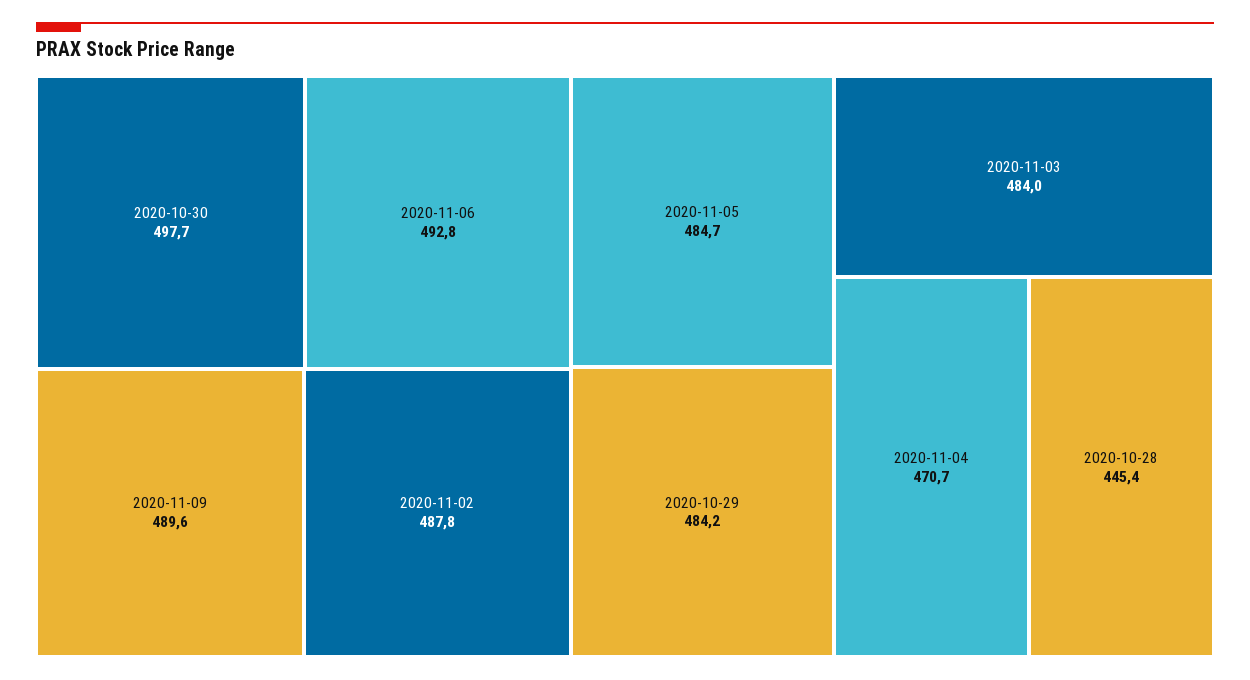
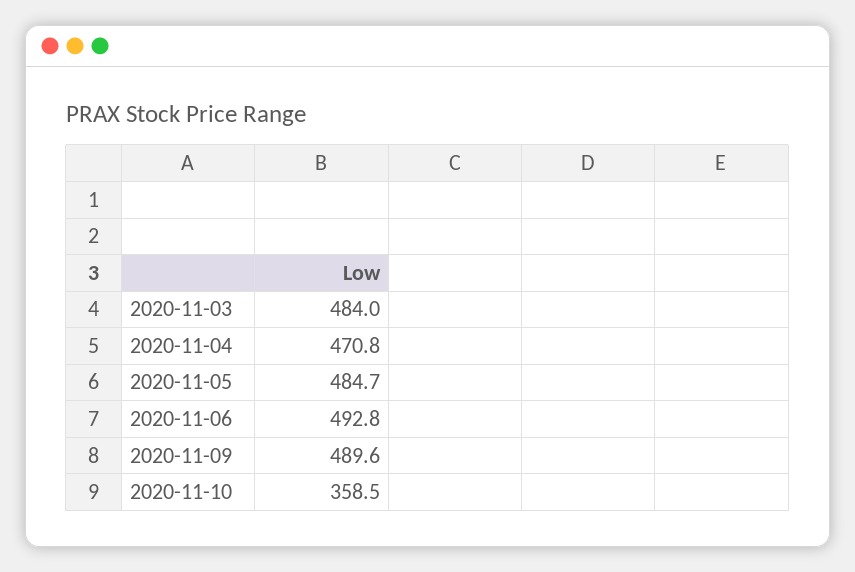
2020-10-30: 497.7 -> none
2020-11-02: 487.8 -> none
2020-10-29: 484.2 -> none
2020-11-04: 470.7 -> 470.8
2020-10-28: 445.4 -> none
2020-11-10: none -> 358.5

